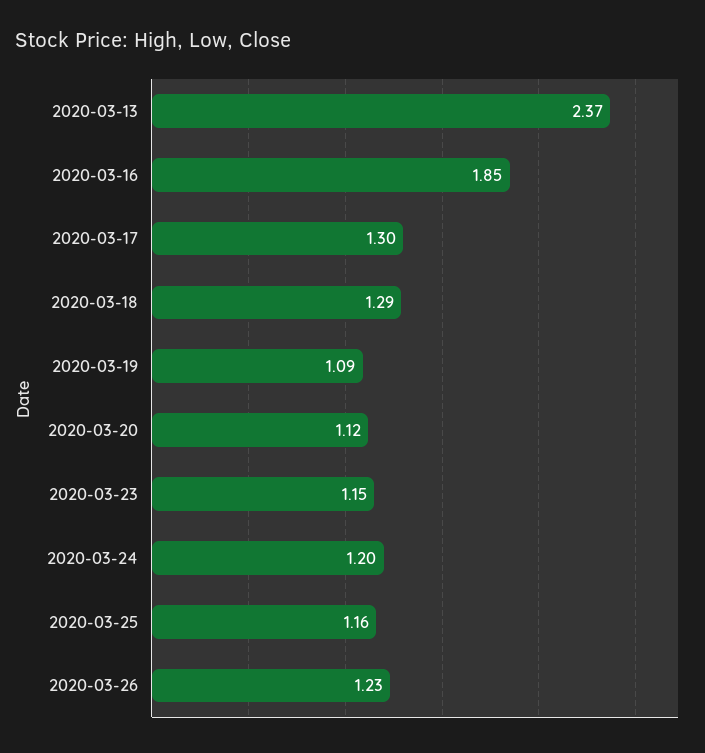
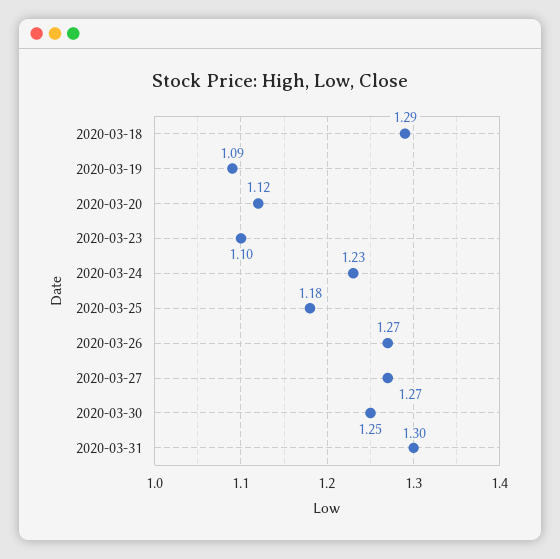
2020-03-13: 2.37 -> none
2020-03-16: 1.85 -> none
2020-03-17: 1.3 -> none
2020-03-23: 1.15 -> 1.1
2020-03-24: 1.2 -> 1.23
2020-03-25: 1.16 -> 1.18
2020-03-26: 1.23 -> 1.27
2020-03-27: none -> 1.27
2020-03-30: none -> 1.25
2020-03-31: none -> 1.3

